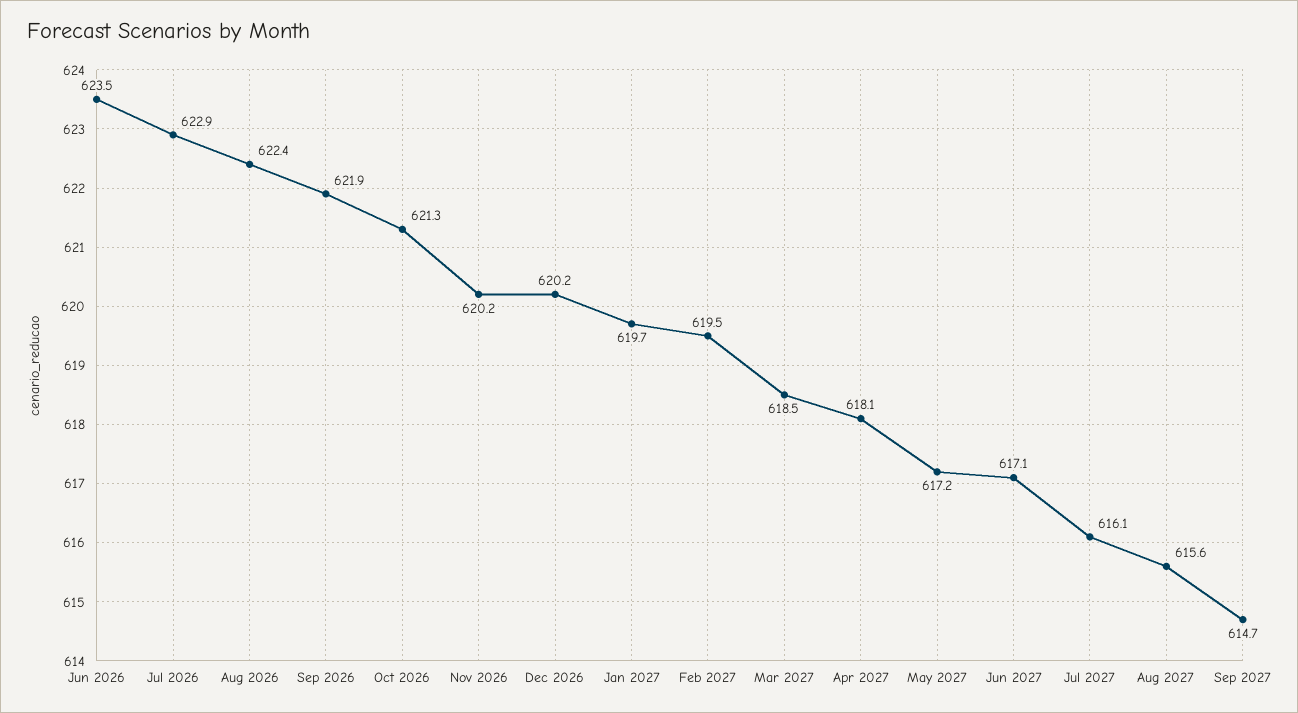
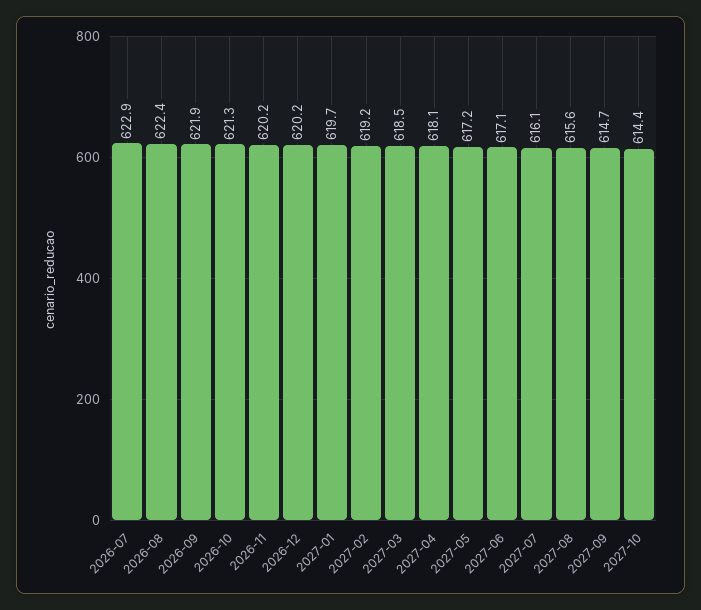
Jun 2026: 623.5 -> none
Feb 2027: 619.5 -> 619.2
2027-10: none -> 614.4

